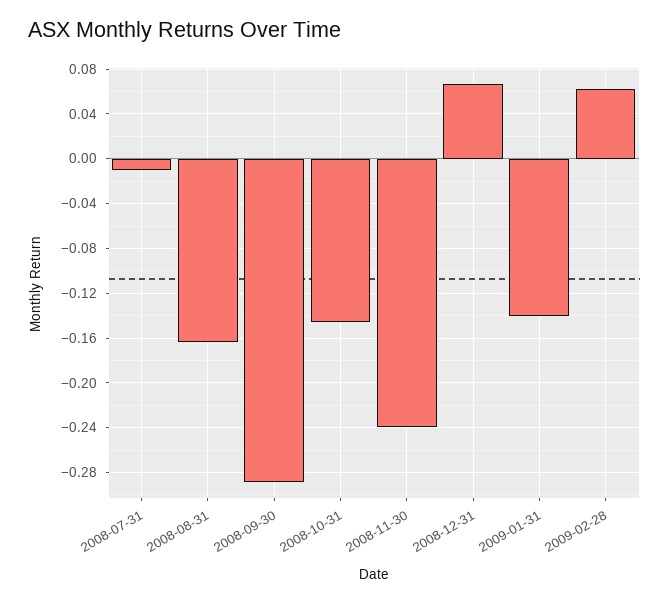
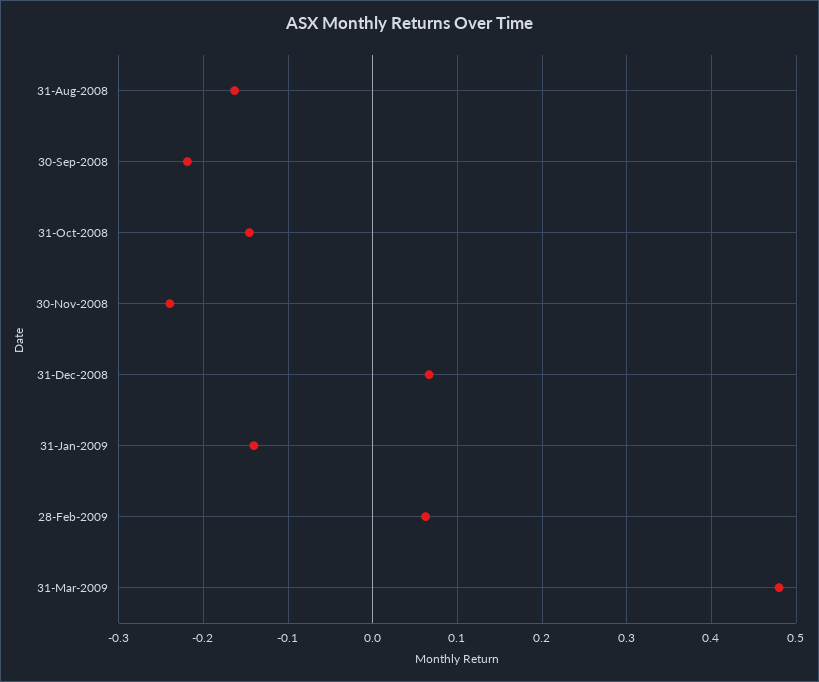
2008-07-31: -0.01 -> none
2008-09-30: -0.29 -> -0.22
31-Mar-2009: none -> 0.48

